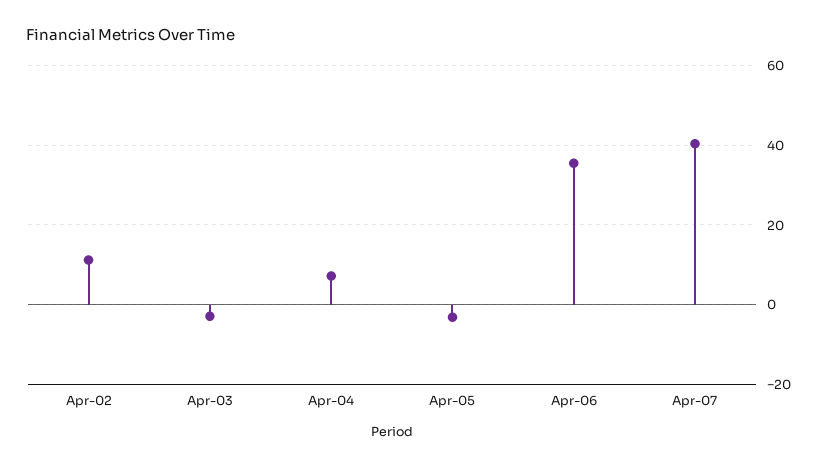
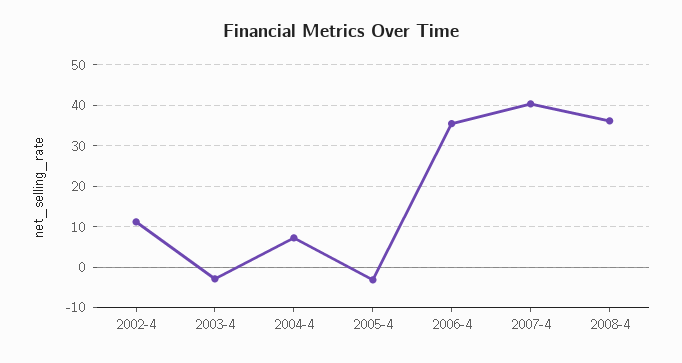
2008-4: none -> 36

